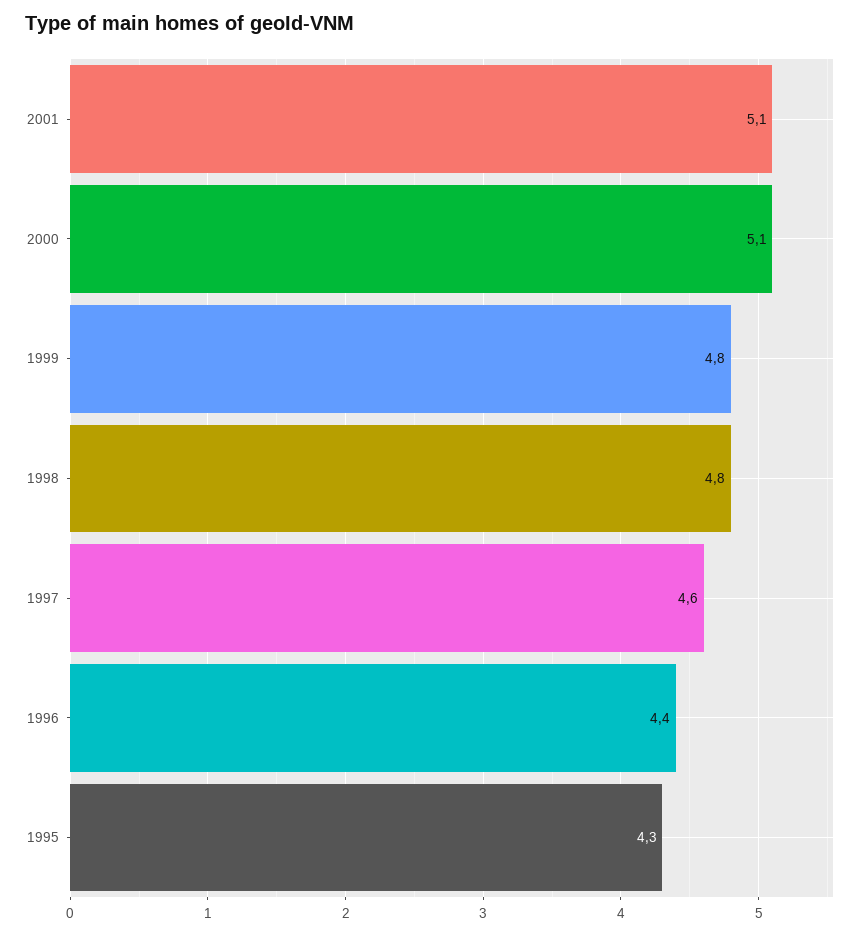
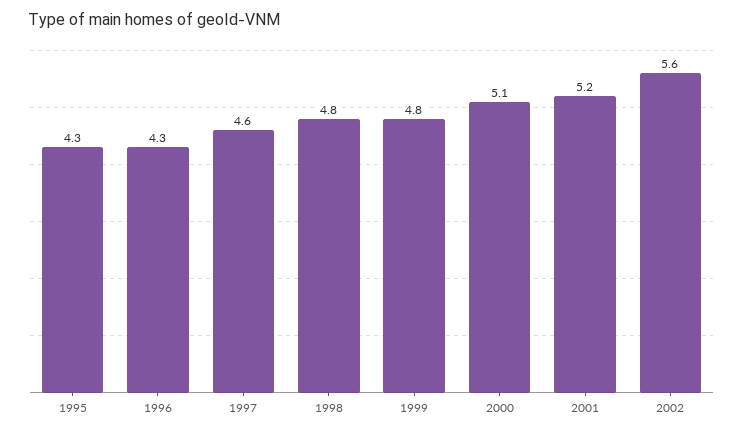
2001: 5.1 -> 5.2
1996: 4.4 -> 4.3
2002: none -> 5.6

